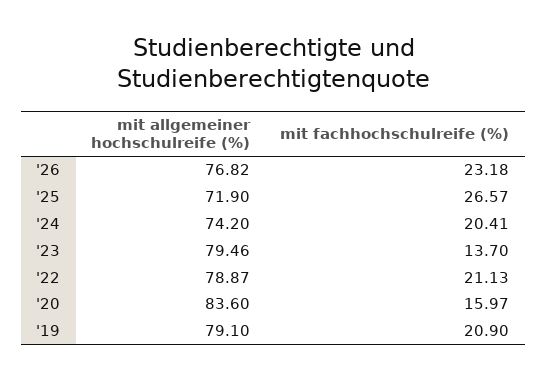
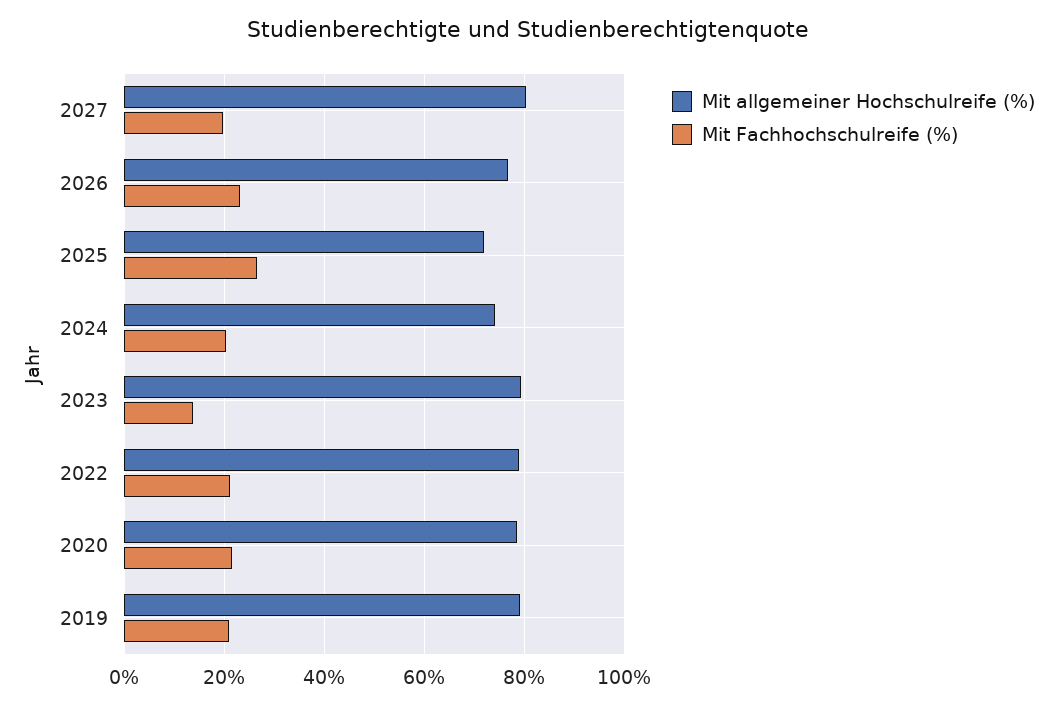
mit allgemeiner hochschulreife (%), '20: 83.6 -> 78
mit fachhochschulreife (%), '20: 15.97 -> 22
mit allgemeiner hochschulreife (%), 2027: none -> 80
mit fachhochschulreife (%), 2027: none -> 20

